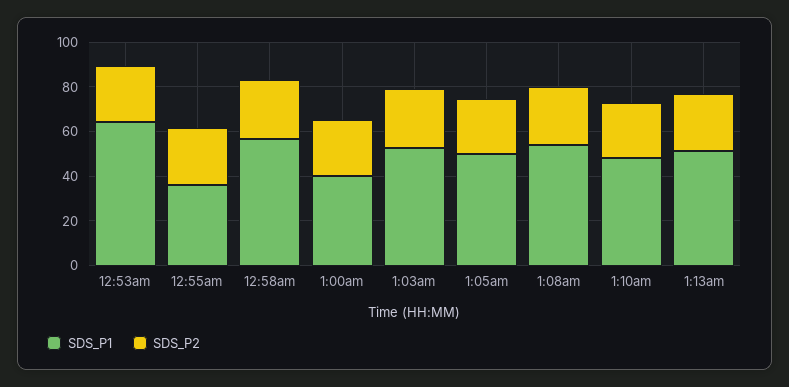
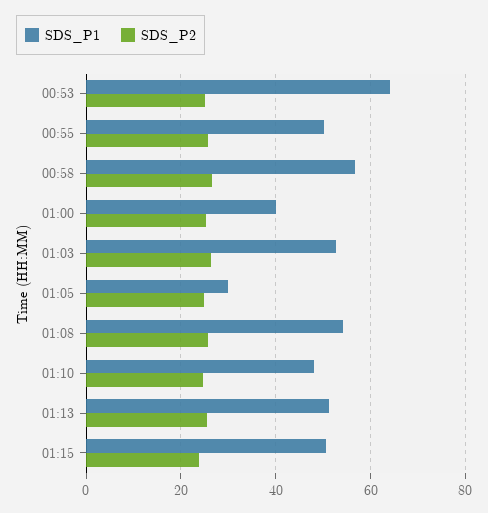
SDS_P1, 12:55am: 35 -> 50
SDS_P1, 1:05am: 50 -> 30
SDS_P1, 01:15: none -> 50
SDS_P2, 01:15: none -> 24

